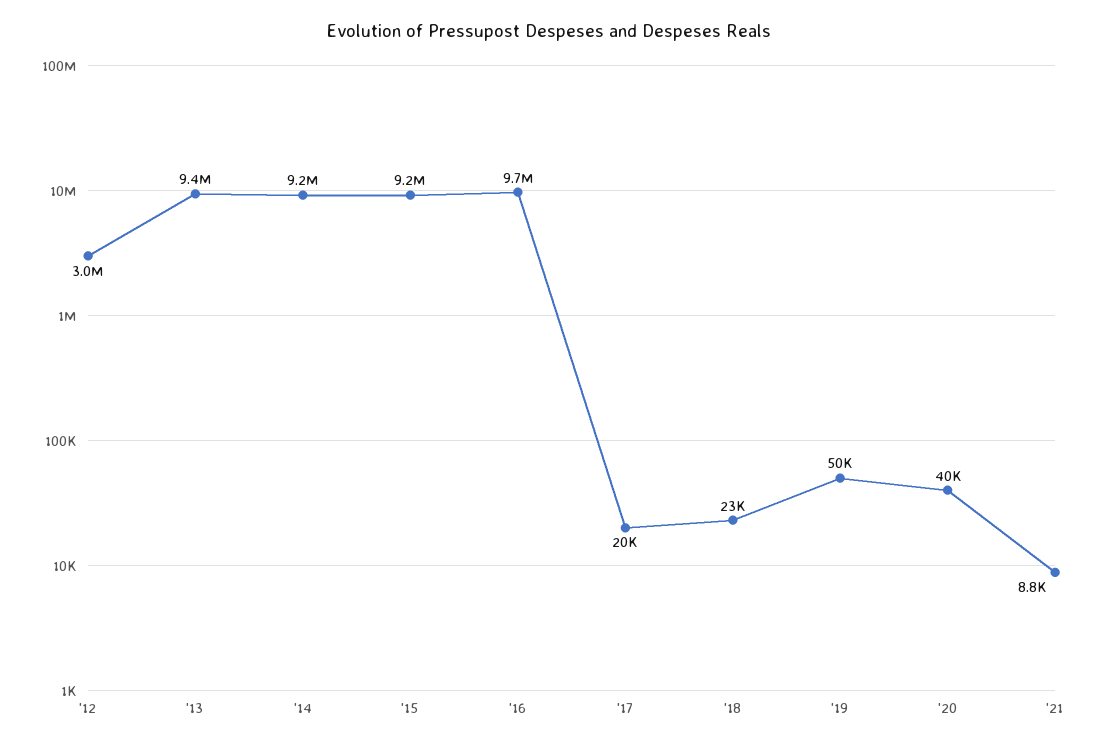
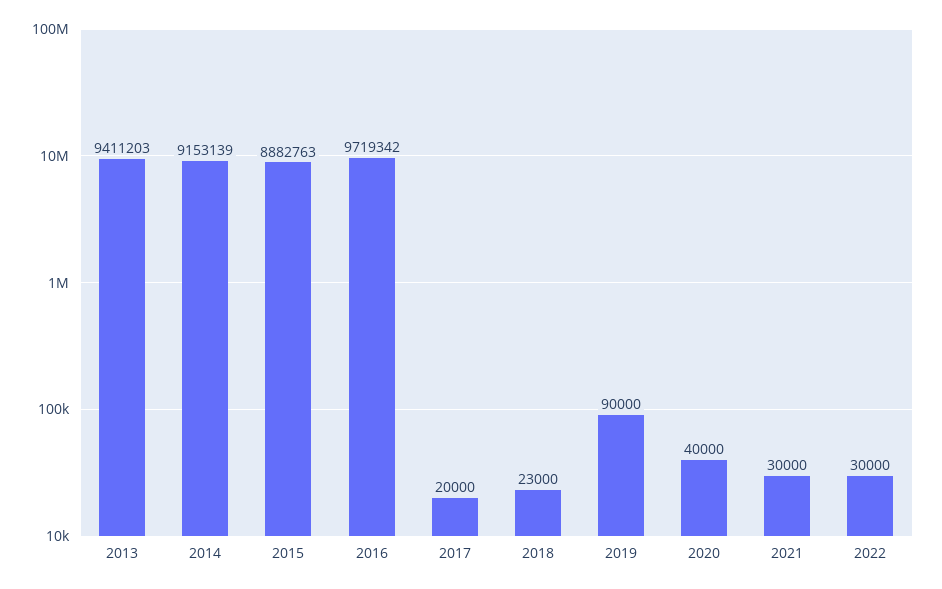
'12: 3000000 -> none
'15: 9200000 -> 8882763
'19: 50000 -> 90000
'21: 8800 -> 30000
2022: none -> 30000

